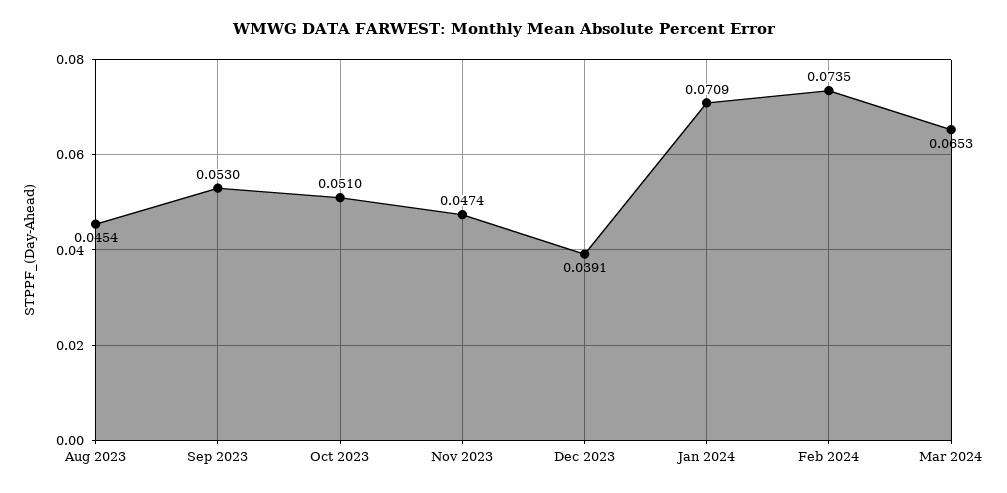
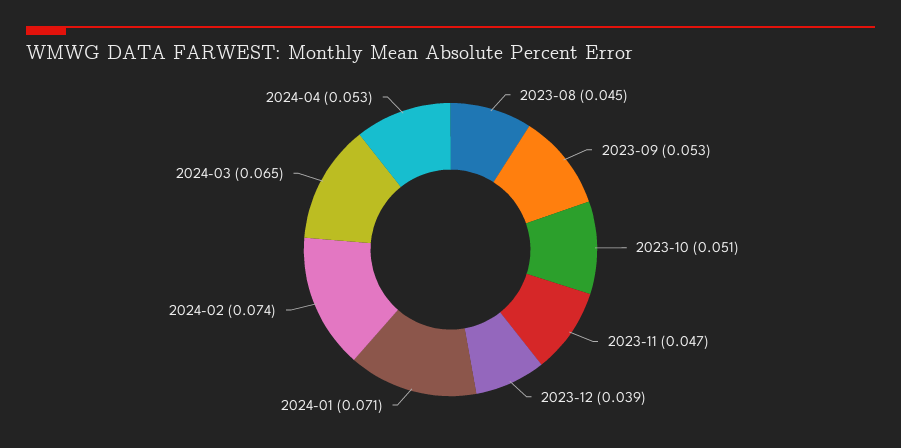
2024-04: none -> 0.053

